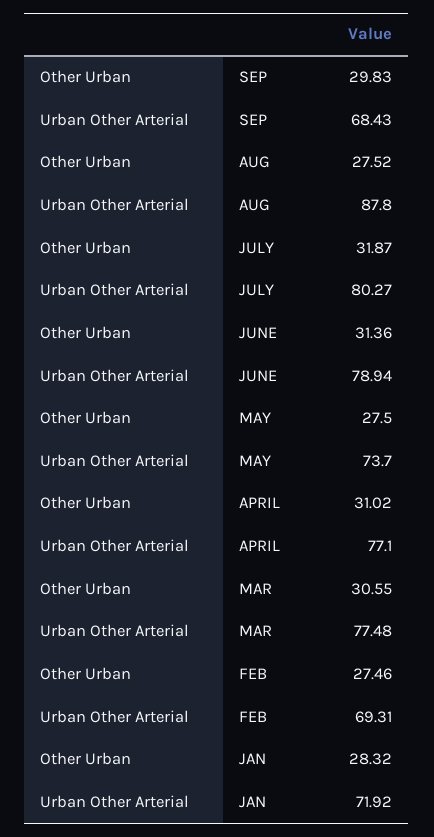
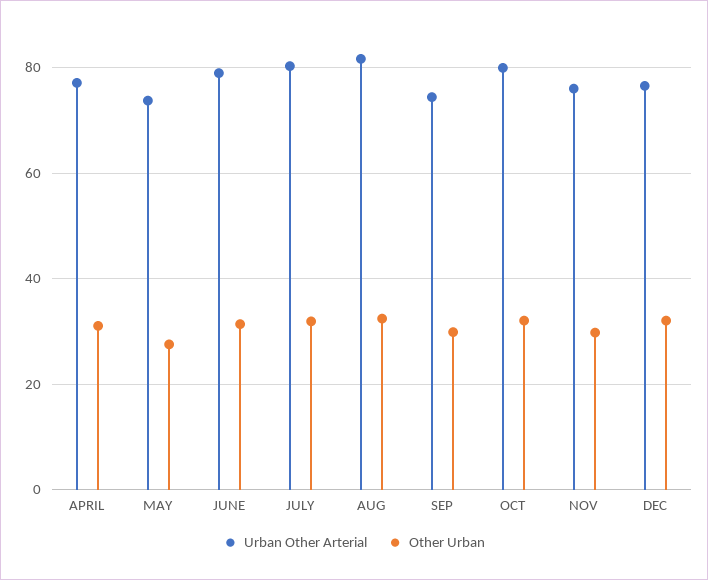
Urban Other Arterial, SEP: 68.43 -> 74
Other Urban, AUG: 27.52 -> 32
Urban Other Arterial, AUG: 87.8 -> 82
Other Urban, MAR: 30.55 -> none
Urban Other Arterial, MAR: 77.48 -> none
Other Urban, FEB: 27.46 -> none
Urban Other Arterial, FEB: 69.31 -> none
Other Urban, JAN: 28.32 -> none
Urban Other Arterial, JAN: 71.92 -> none
Urban Other Arterial, OCT: none -> 80
Other Urban, OCT: none -> 32
Urban Other Arterial, NOV: none -> 76
Other Urban, NOV: none -> 30
Urban Other Arterial, DEC: none -> 76
Other Urban, DEC: none -> 32

